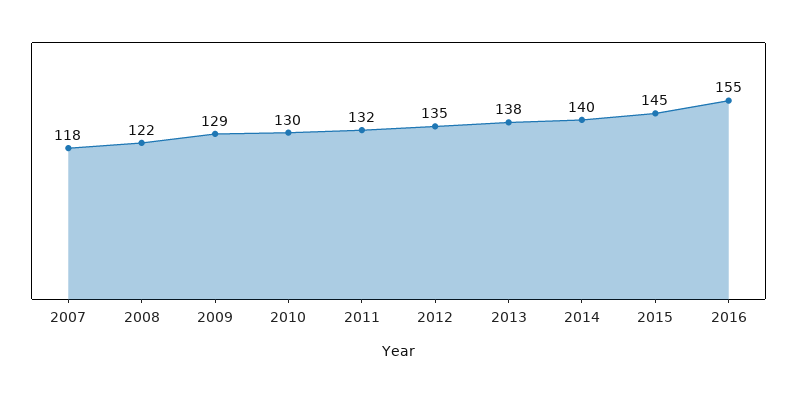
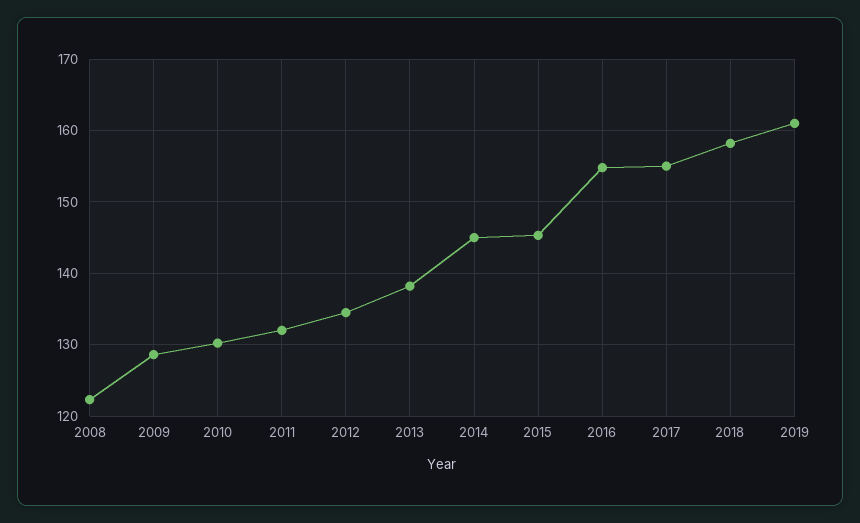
2007: 118 -> none
2014: 140 -> 145
2017: none -> 155
2018: none -> 158
2019: none -> 161

